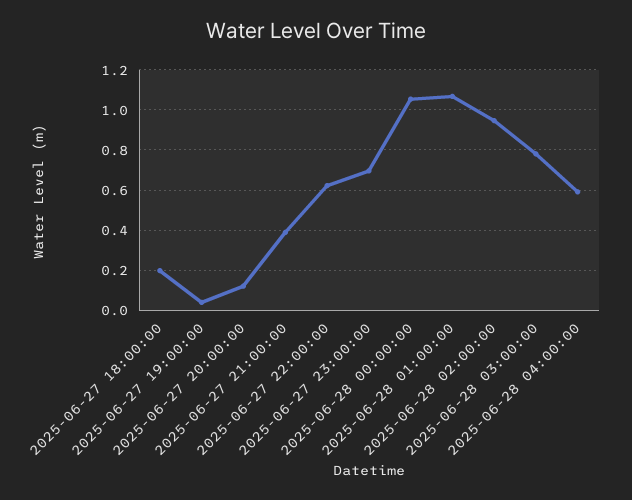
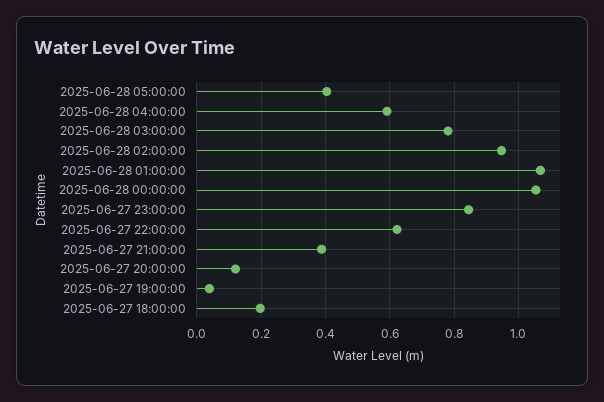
2025-06-27 23:00:00: 0.7 -> 0.84
2025-06-28 05:00:00: none -> 0.4

